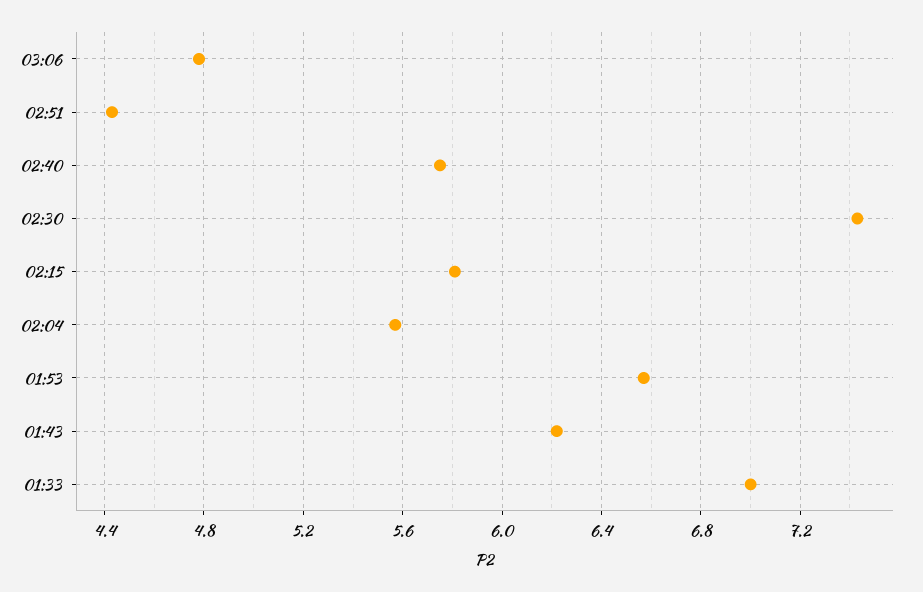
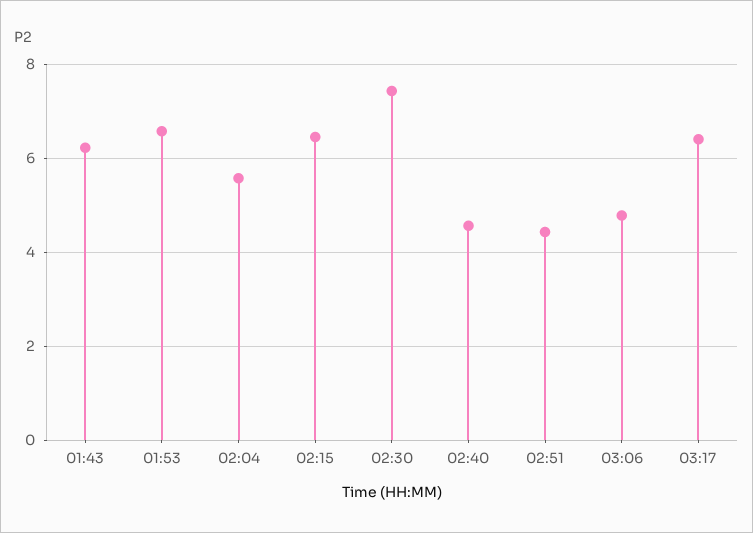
02:40: 5.75 -> 4.6
02:15: 5.8 -> 6.4
01:33: 7 -> none
03:17: none -> 6.4

